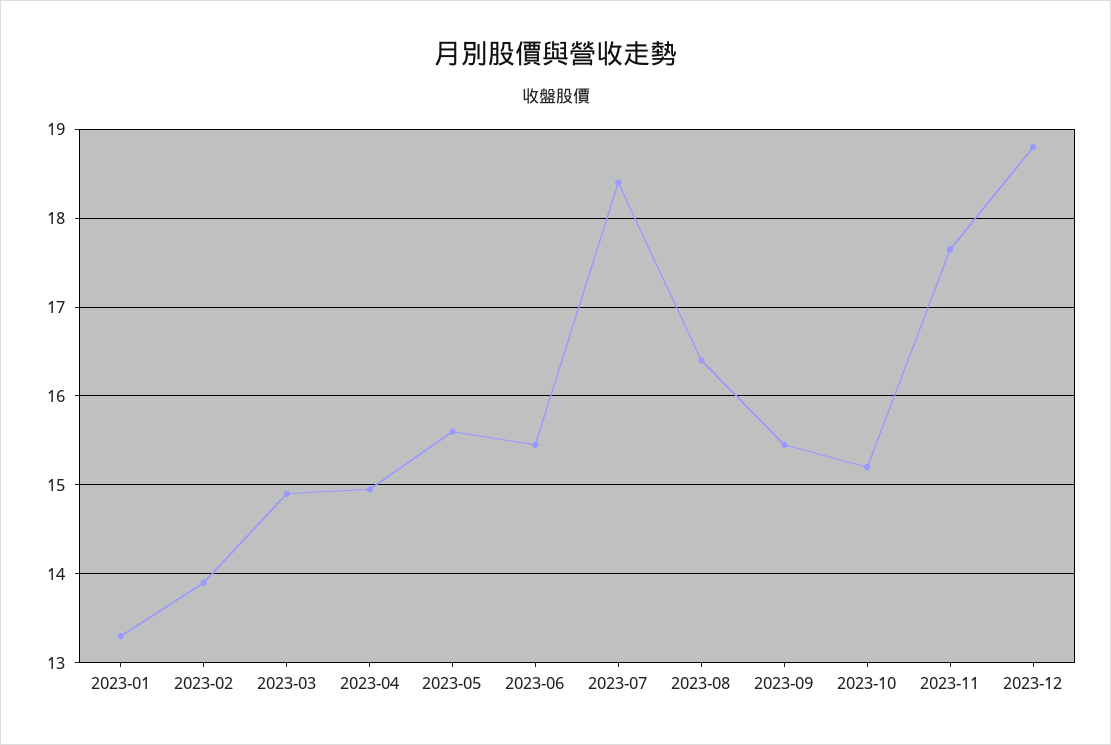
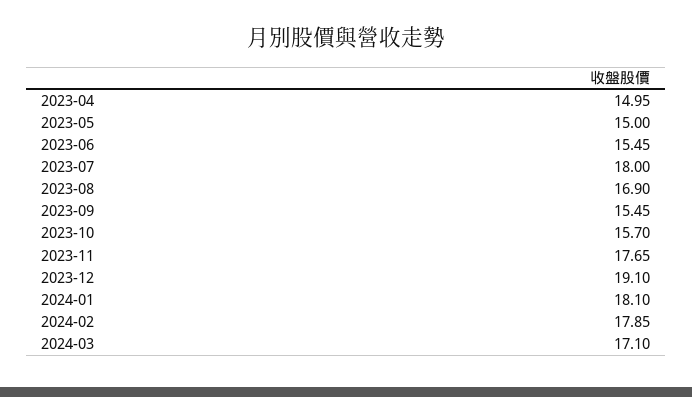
2023-01: 13.3 -> none
2023-02: 13.9 -> none
2023-03: 14.9 -> none
2023-05: 15.6 -> 15
2023-07: 18.4 -> 18
2023-08: 16.4 -> 16.9
2023-10: 15.2 -> 15.7
2023-12: 18.8 -> 19.1
2024-01: none -> 18.1
2024-02: none -> 17.85
2024-03: none -> 17.1

